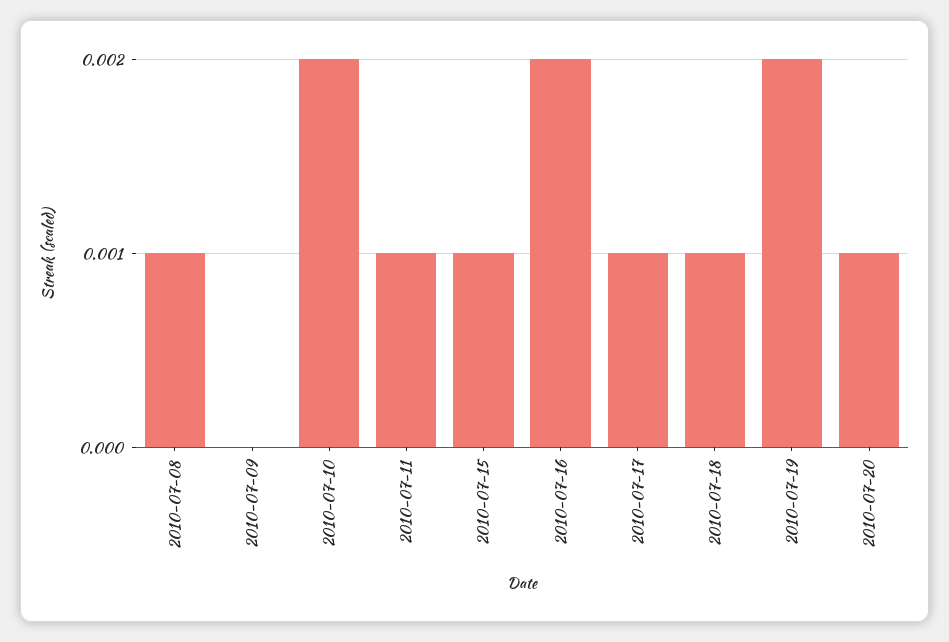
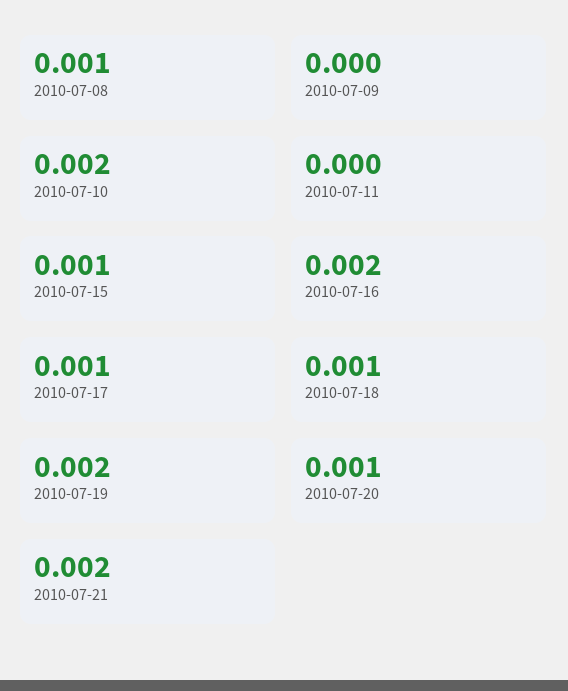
2010-07-11: 0.001 -> 0
2010-07-21: none -> 0.002

